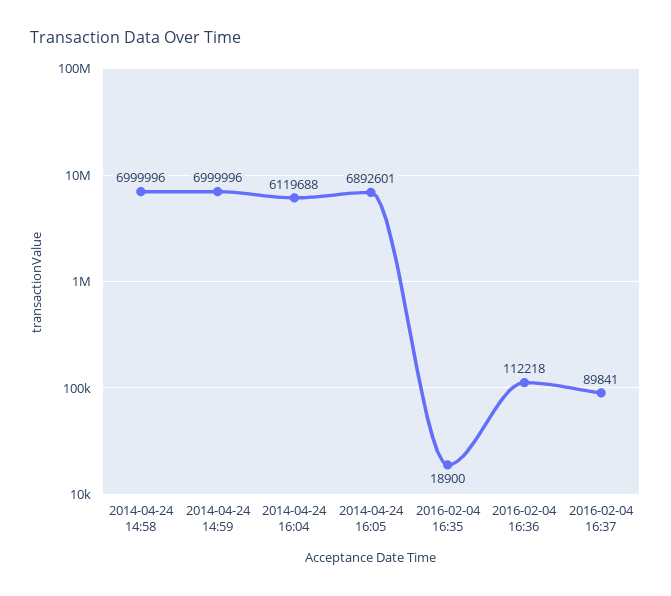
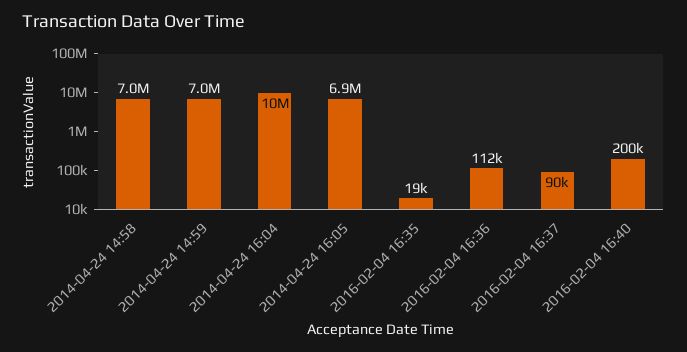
2014-04-24 16:04: 6119688 -> 10000000
2016-02-04 16:40: none -> 200000

